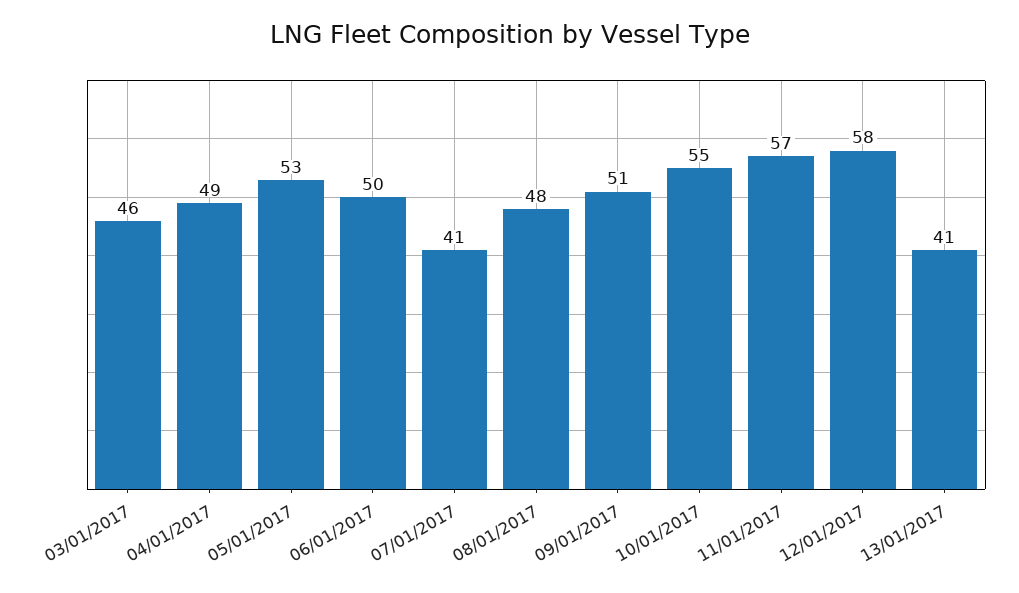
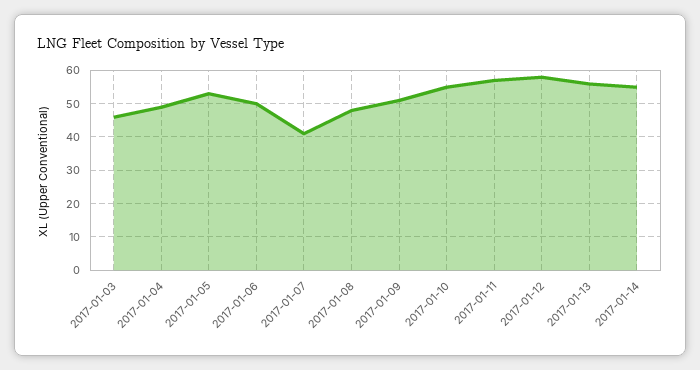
13/01/2017: 41 -> 55
2017-01-14: none -> 55

